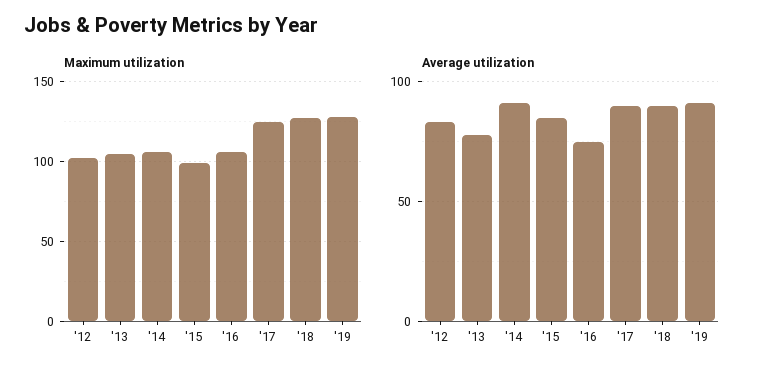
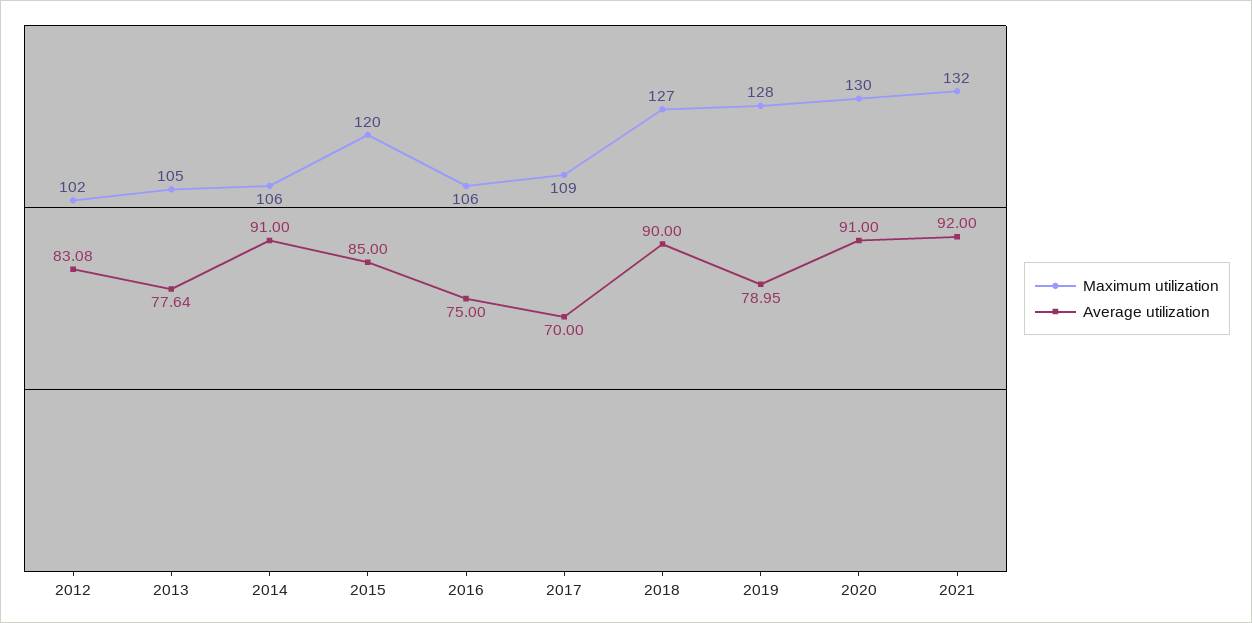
Maximum utilization, '15: 100 -> 120
Maximum utilization, '17: 125 -> 109
Average utilization, '17: 90 -> 70
Average utilization, '19: 90 -> 78.95
Maximum utilization, 2020: none -> 130
Average utilization, 2020: none -> 91
Maximum utilization, 2021: none -> 132
Average utilization, 2021: none -> 92

